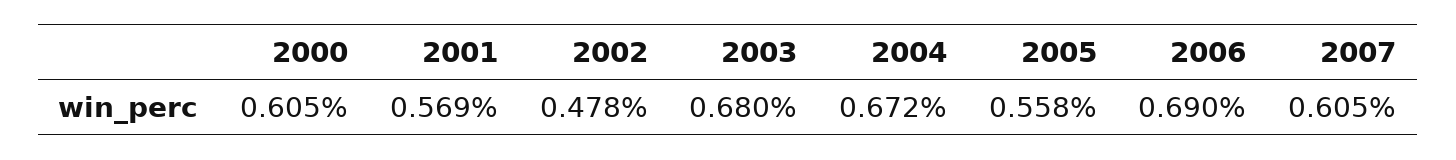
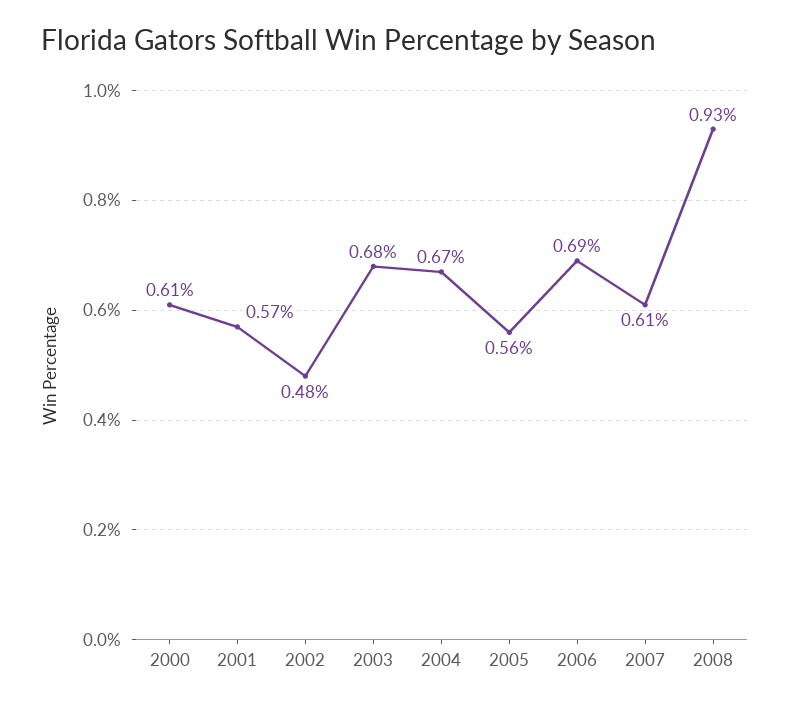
2008: none -> 0.93

